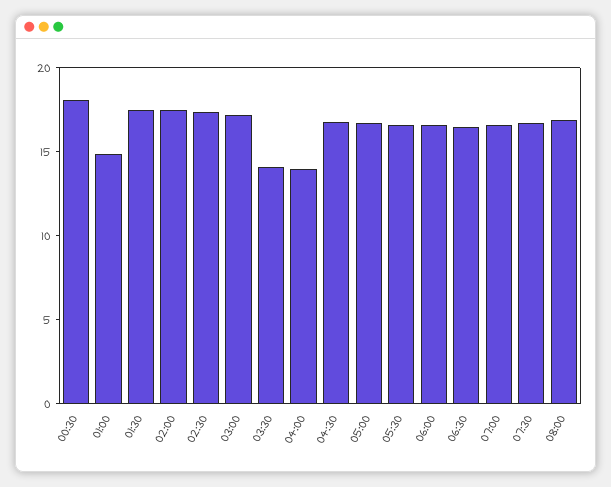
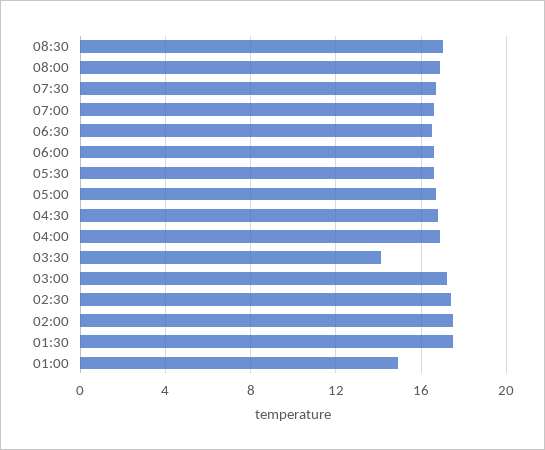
00:30: 18 -> none
04:00: 14 -> 17
08:30: none -> 17

